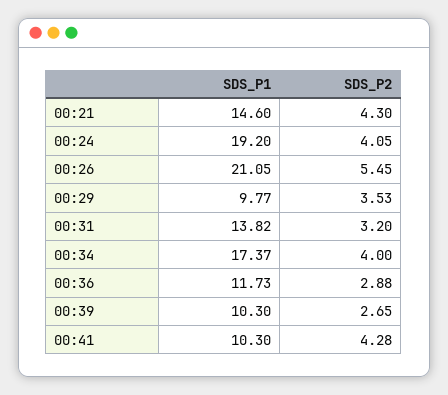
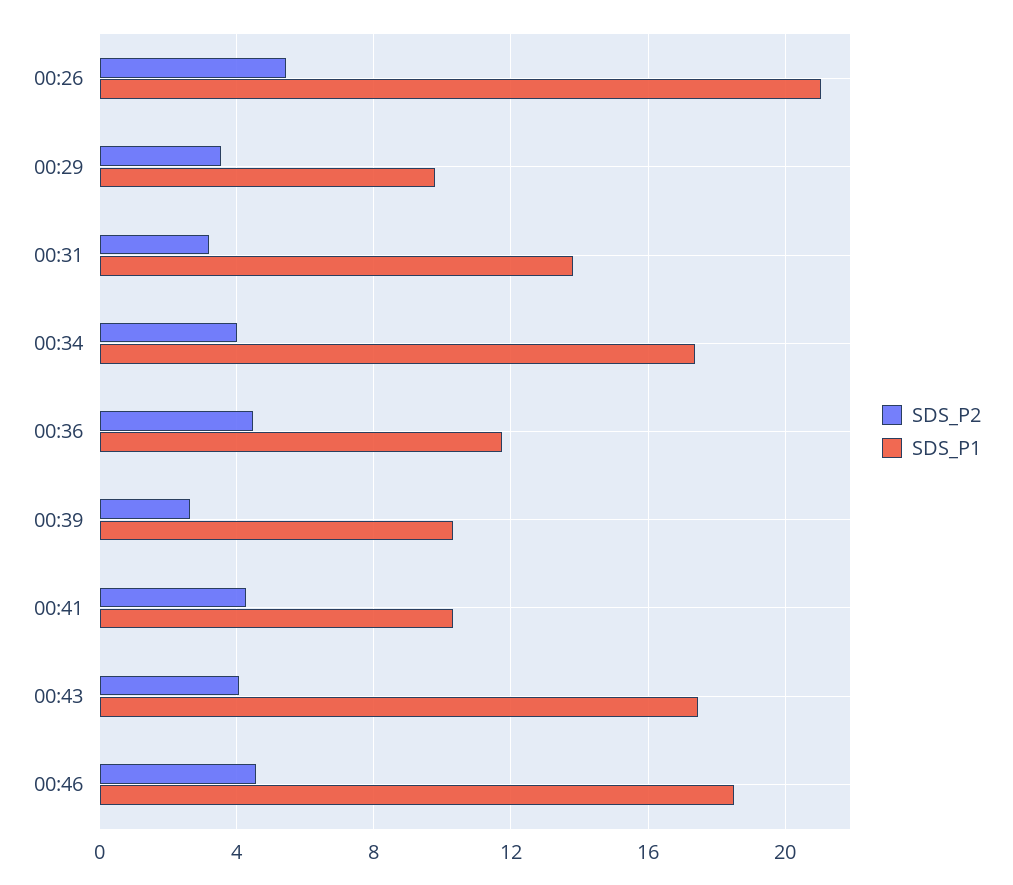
SDS_P1, 00:21: 14.6 -> none
SDS_P2, 00:21: 4.3 -> none
SDS_P1, 00:24: 19.2 -> none
SDS_P2, 00:24: 4.05 -> none
SDS_P2, 00:36: 2.88 -> 4.5
SDS_P2, 00:43: none -> 4
SDS_P1, 00:43: none -> 17.5
SDS_P2, 00:46: none -> 4.5
SDS_P1, 00:46: none -> 18.5

